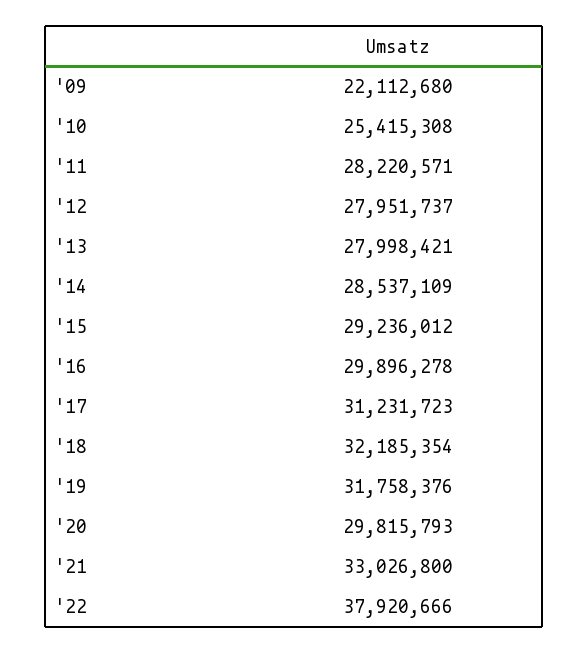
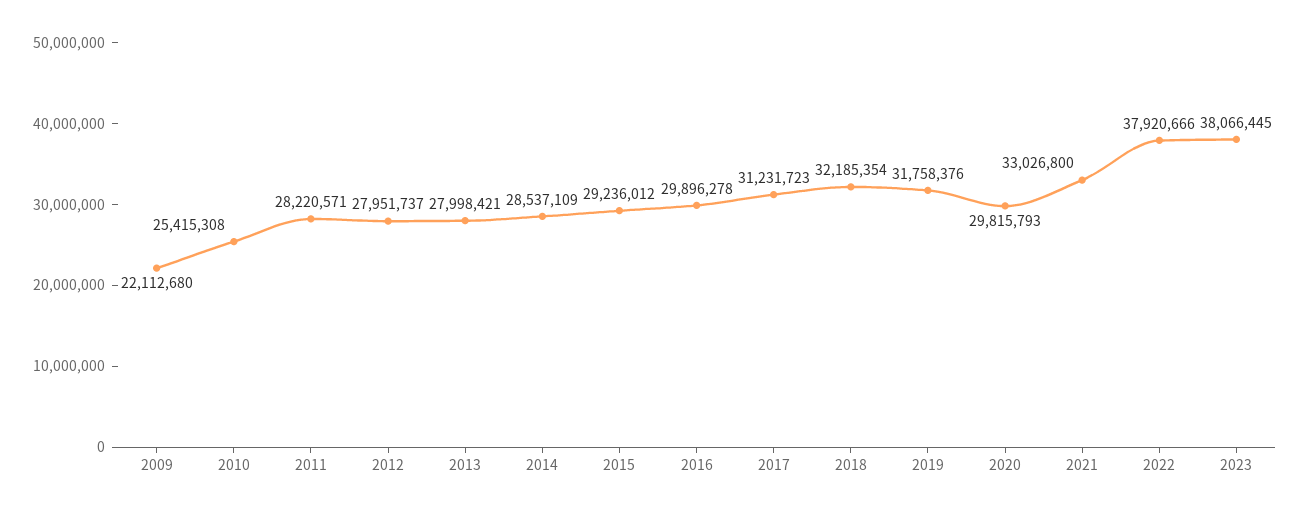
2023: none -> 38066445

